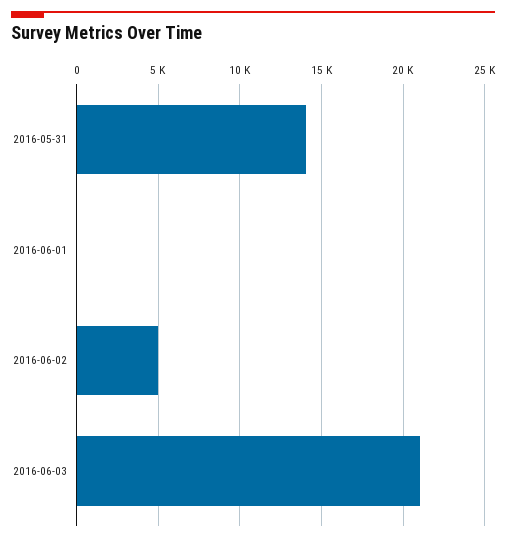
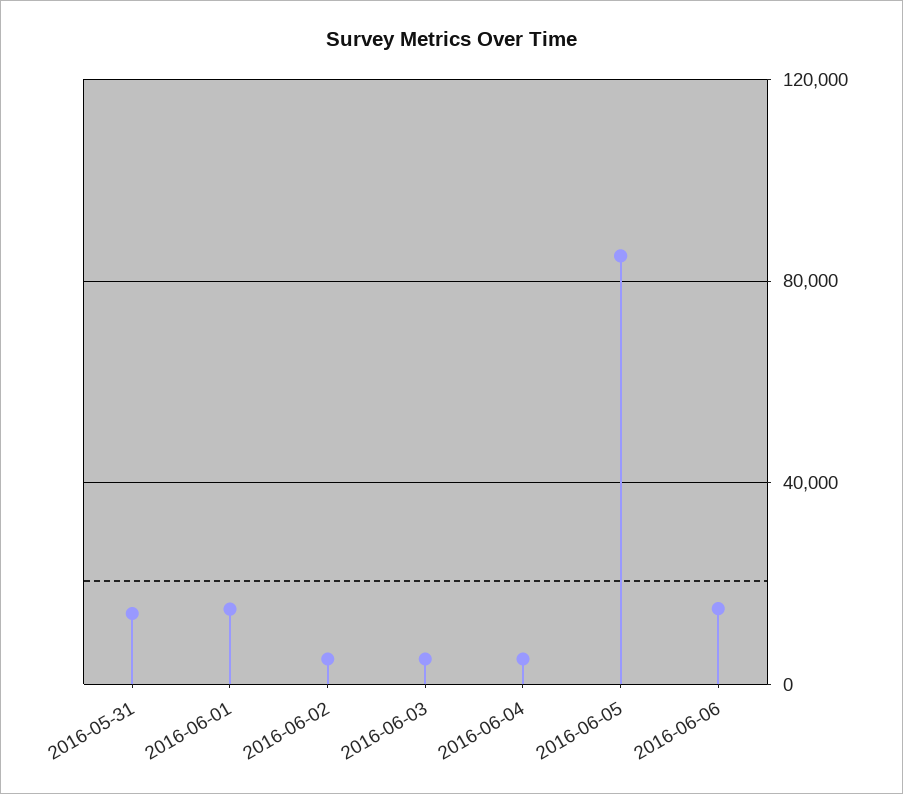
2016-06-01: 0 -> 15000
2016-06-03: 21000 -> 5000
2016-06-04: none -> 5000
2016-06-05: none -> 85000
2016-06-06: none -> 15000

